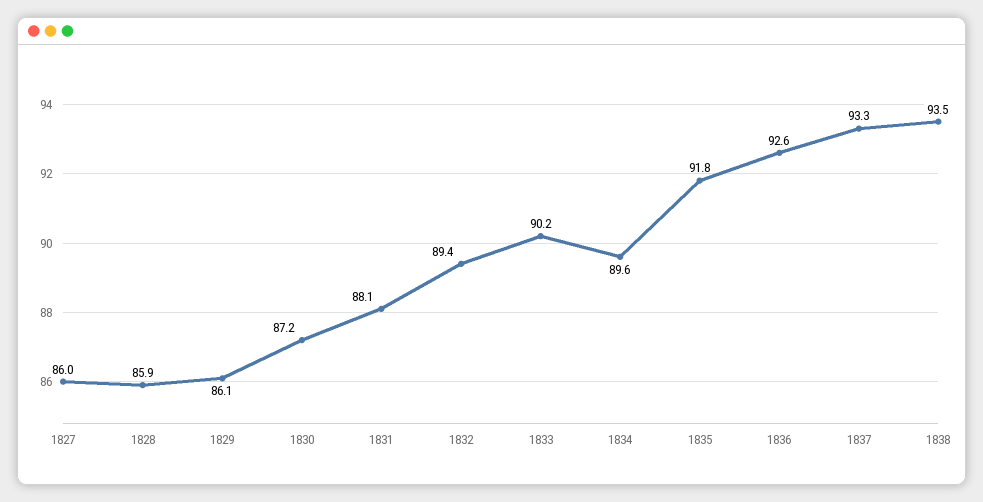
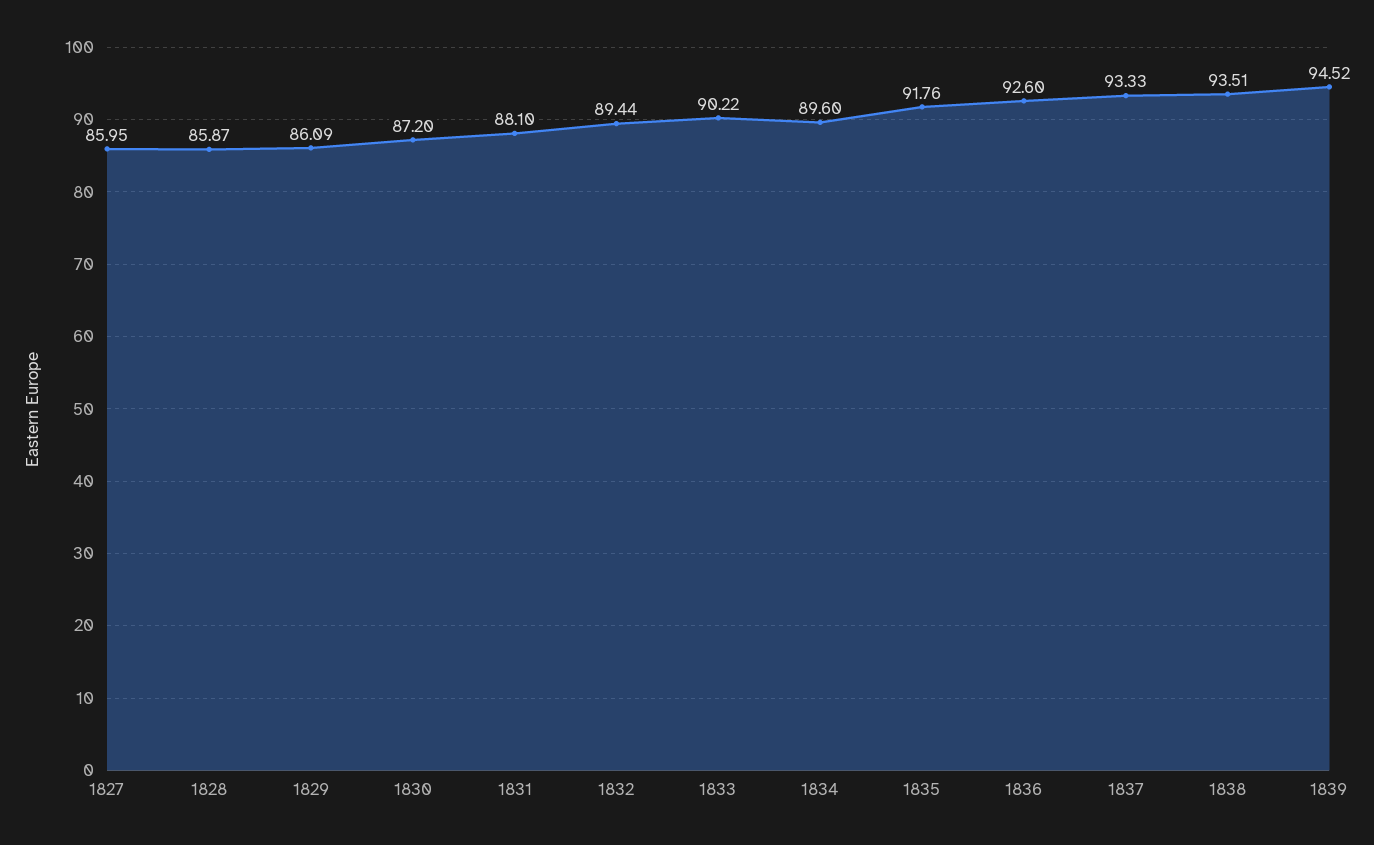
1839: none -> 94.52

